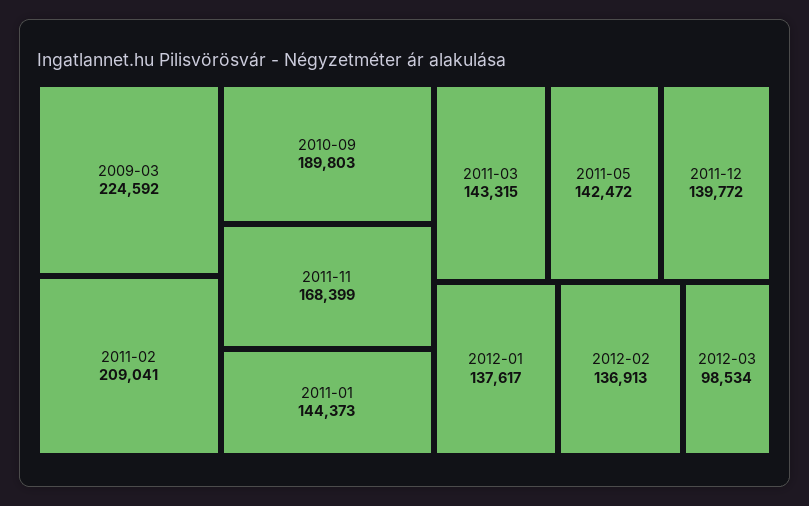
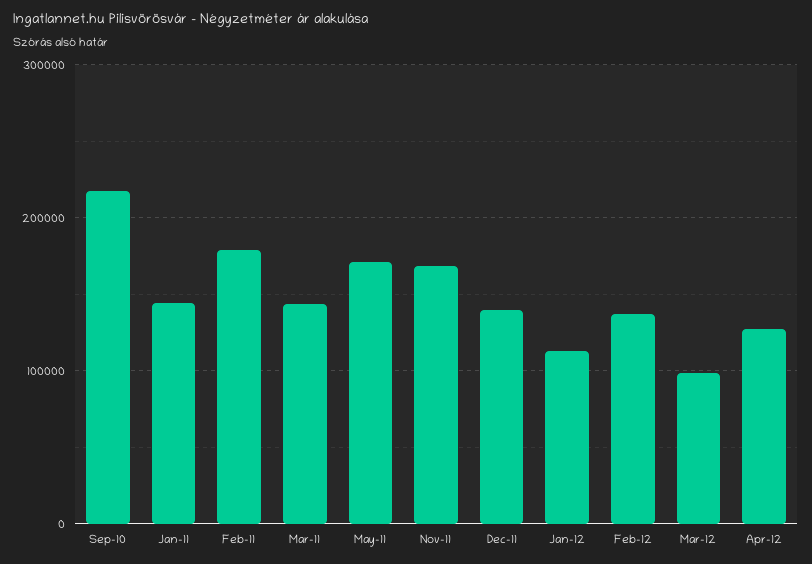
2009-03: 224592 -> none
2011-02: 209041 -> 180000
2010-09: 189803 -> 220000
2011-05: 142472 -> 170000
2012-01: 137617 -> 110000
Apr-12: none -> 130000

